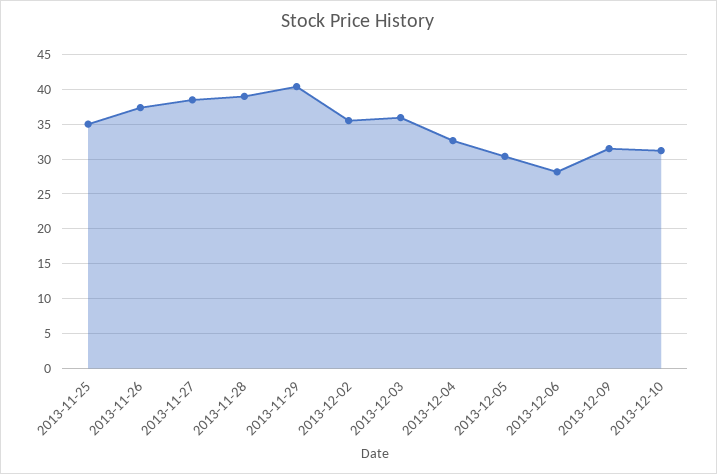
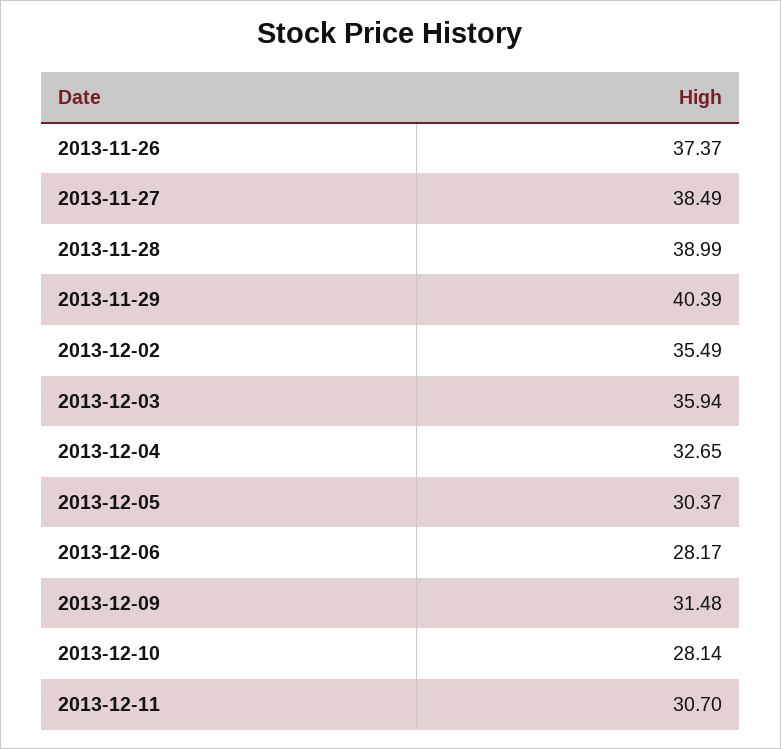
2013-11-25: 35 -> none
2013-12-10: 31 -> 28.14
2013-12-11: none -> 30.7

